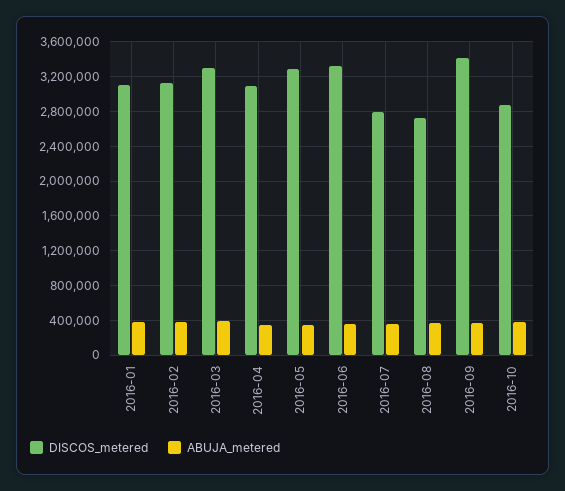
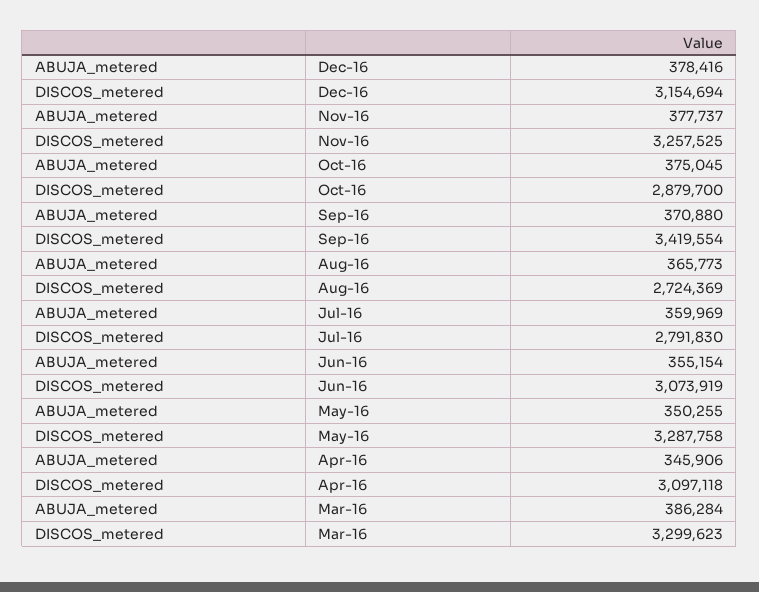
DISCOS_metered, 2016-01: 3100000 -> none
ABUJA_metered, 2016-01: 400000 -> none
DISCOS_metered, 2016-02: 3100000 -> none
ABUJA_metered, 2016-02: 400000 -> none
DISCOS_metered, 2016-06: 3300000 -> 3073919
ABUJA_metered, Dec-16: none -> 378416
DISCOS_metered, Dec-16: none -> 3154694
ABUJA_metered, Nov-16: none -> 377737
DISCOS_metered, Nov-16: none -> 3257525

